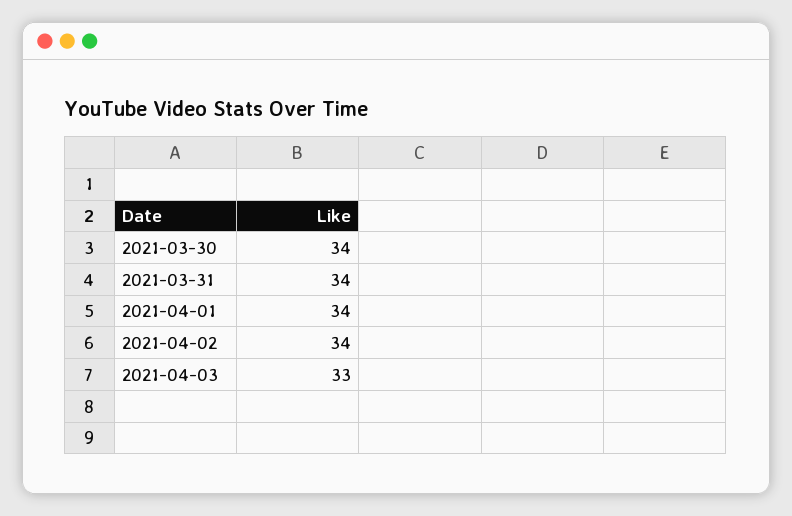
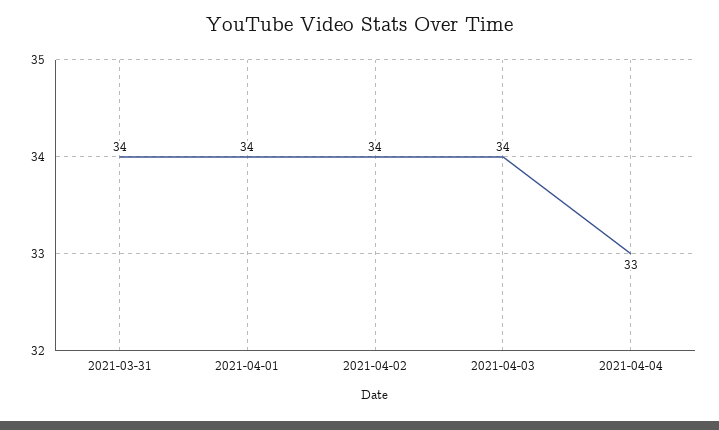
2021-03-30: 34 -> none
2021-04-03: 33 -> 34
2021-04-04: none -> 33

